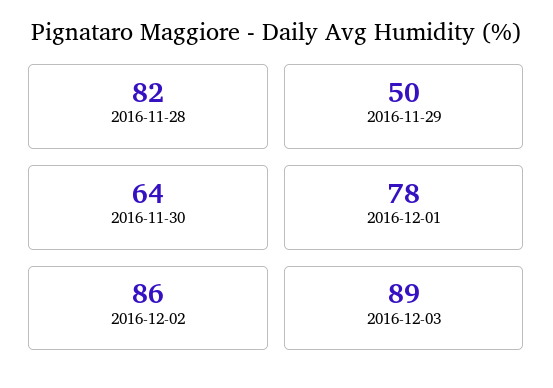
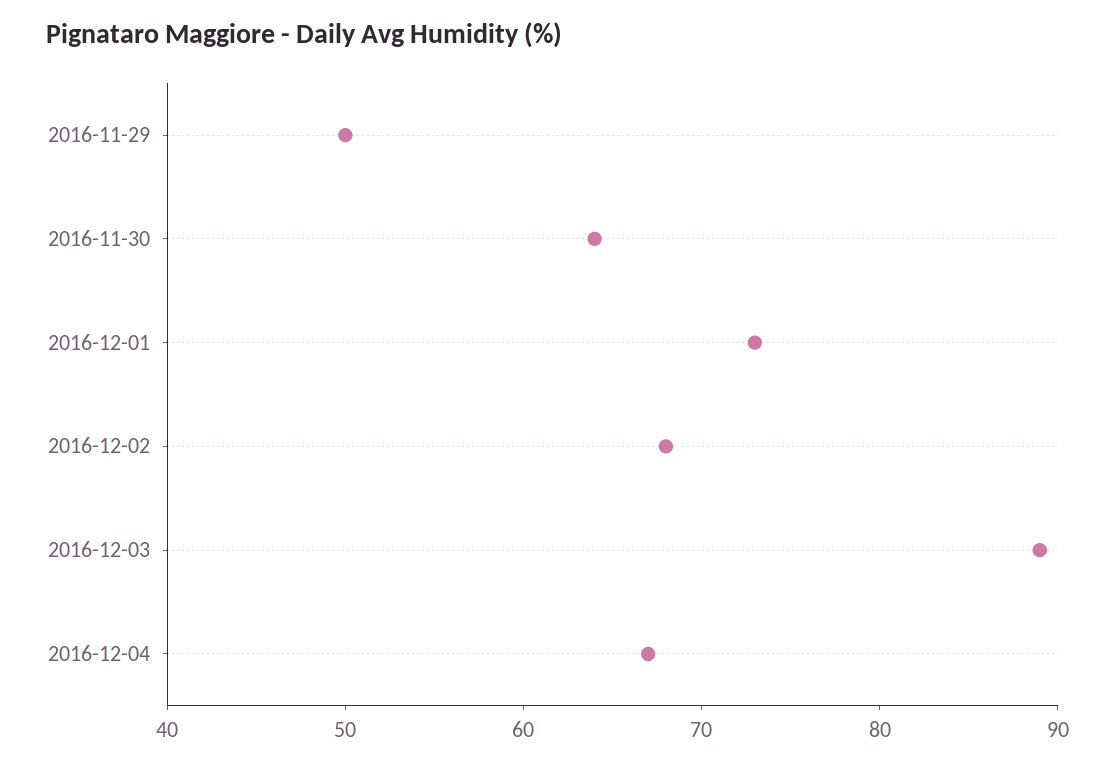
2016-11-28: 82 -> none
2016-12-01: 78 -> 73
2016-12-02: 86 -> 68
2016-12-04: none -> 67

